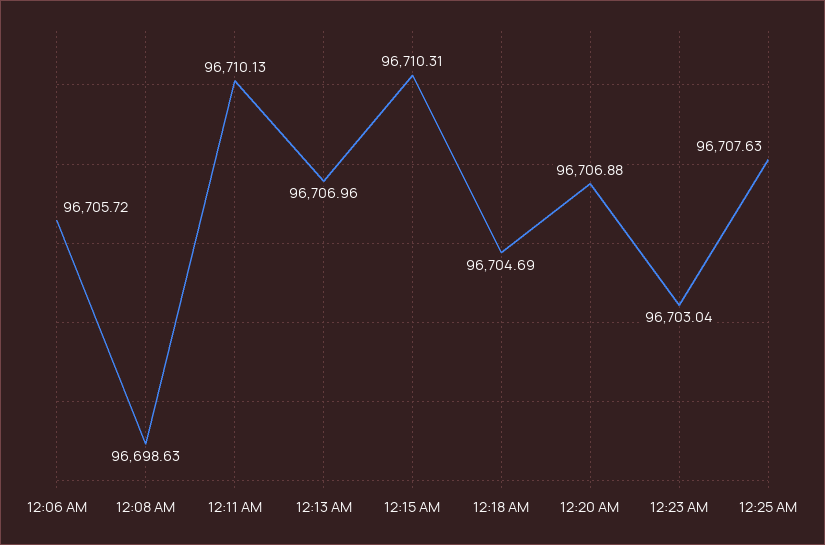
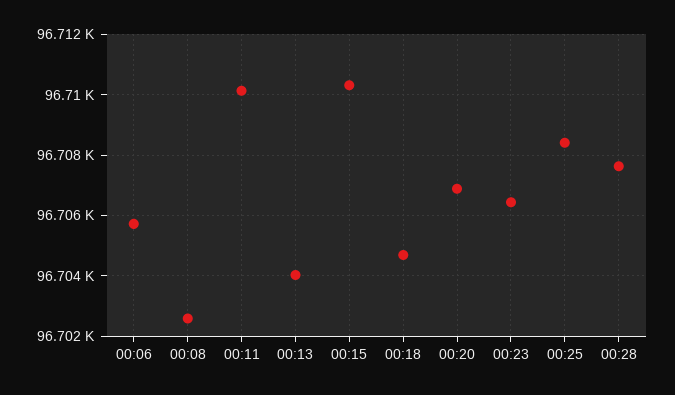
12:08 AM: 96698.63 -> 96702.6
12:13 AM: 96706.96 -> 96704
12:23 AM: 96703.04 -> 96706.4
12:25 AM: 96707.63 -> 96708.4
00:28: none -> 96707.6

